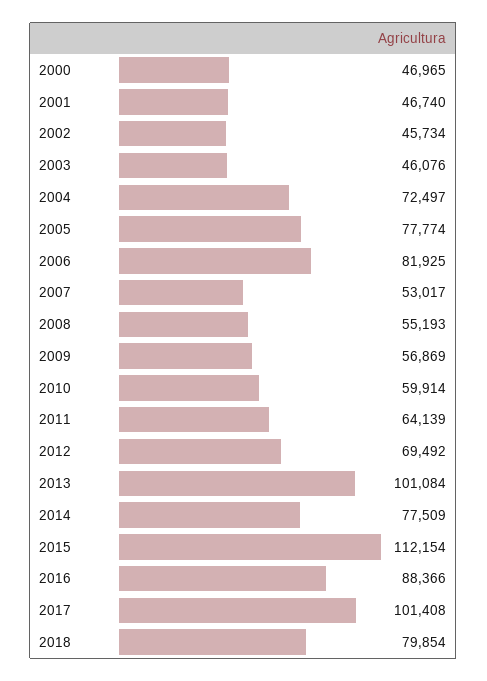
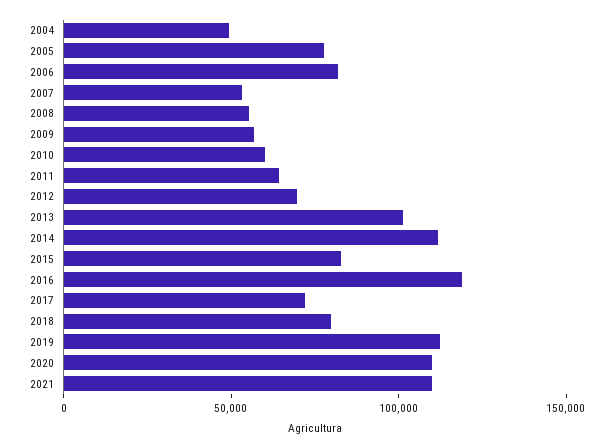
2000: 46965 -> none
2001: 46740 -> none
2002: 45734 -> none
2003: 46076 -> none
2004: 72497 -> 50000
2014: 77509 -> 110000
2015: 112154 -> 80000
2016: 88366 -> 120000
2017: 101408 -> 70000
2019: none -> 110000
2020: none -> 110000
2021: none -> 110000

